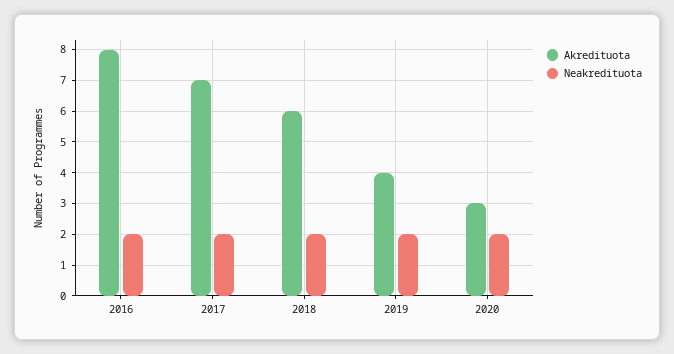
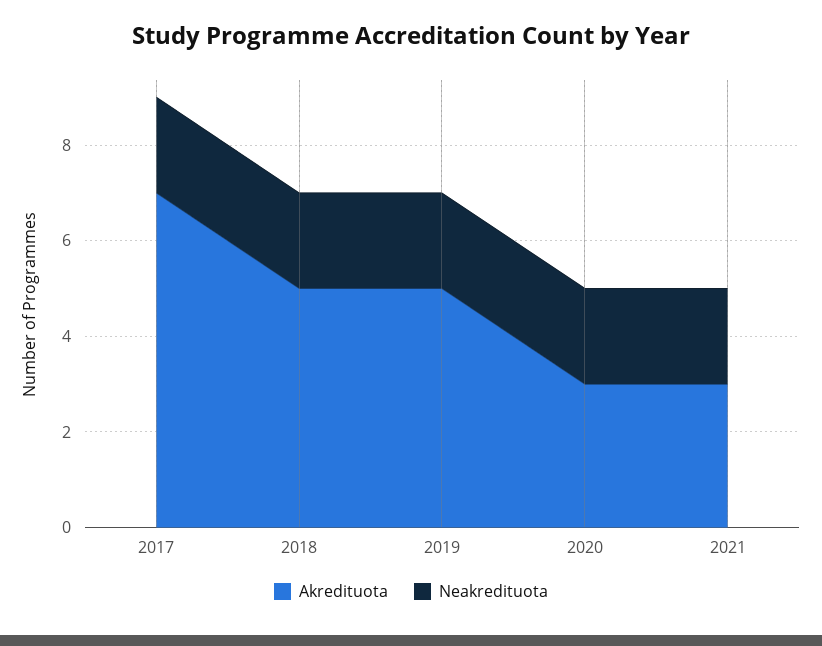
Akredituota, 2016: 8 -> none
Neakredituota, 2016: 2 -> none
Akredituota, 2018: 6 -> 5
Akredituota, 2019: 4 -> 5
Akredituota, 2021: none -> 3
Neakredituota, 2021: none -> 2

